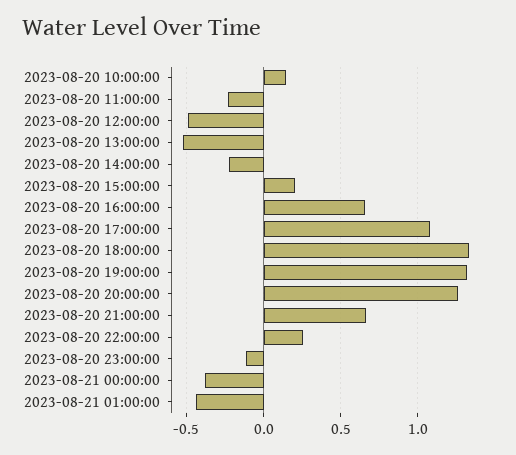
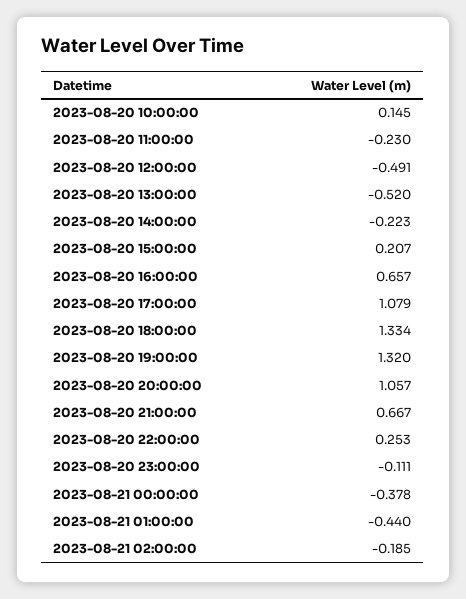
2023-08-20 20:00:00: 1.25 -> 1.057
2023-08-21 02:00:00: none -> -0.185

